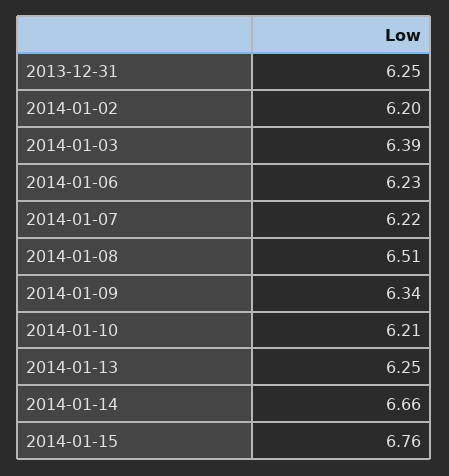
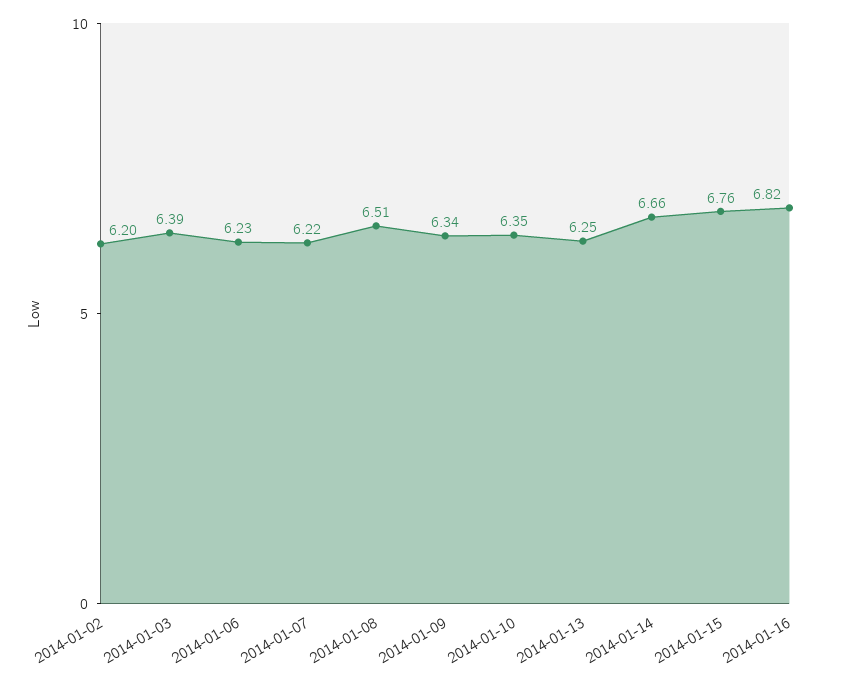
2013-12-31: 6.25 -> none
2014-01-10: 6.21 -> 6.35
2014-01-16: none -> 6.82

